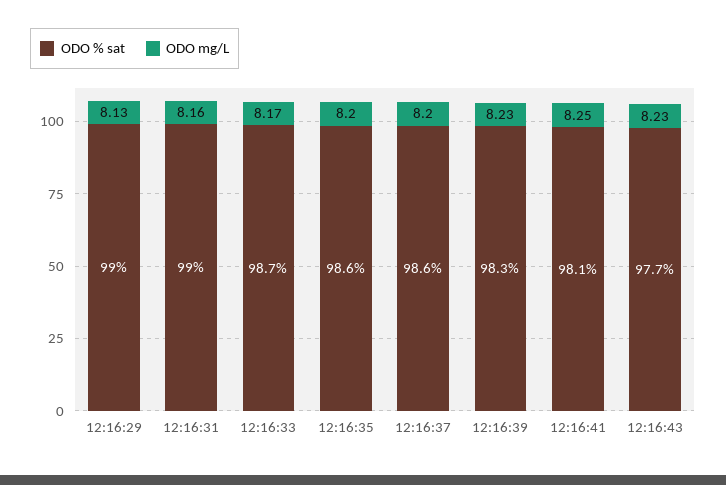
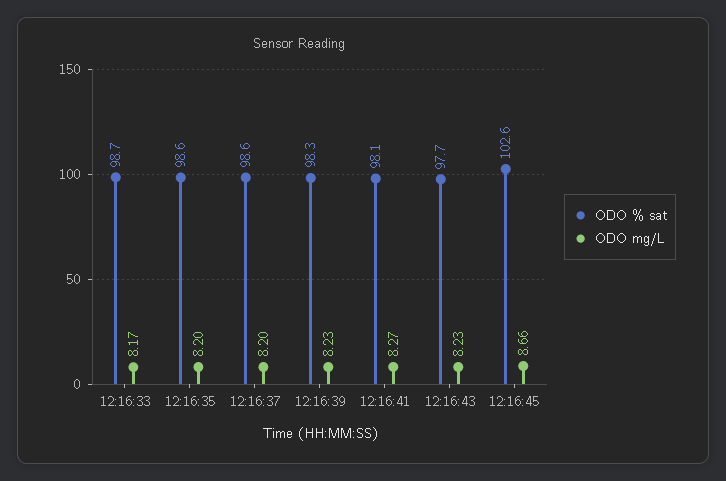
ODO % sat, 12:16:29: 99 -> none
ODO mg/L, 12:16:29: 8.13 -> none
ODO % sat, 12:16:31: 99 -> none
ODO mg/L, 12:16:31: 8.16 -> none
ODO mg/L, 12:16:41: 8.25 -> 8.27
ODO % sat, 12:16:45: none -> 102.6
ODO mg/L, 12:16:45: none -> 8.66

